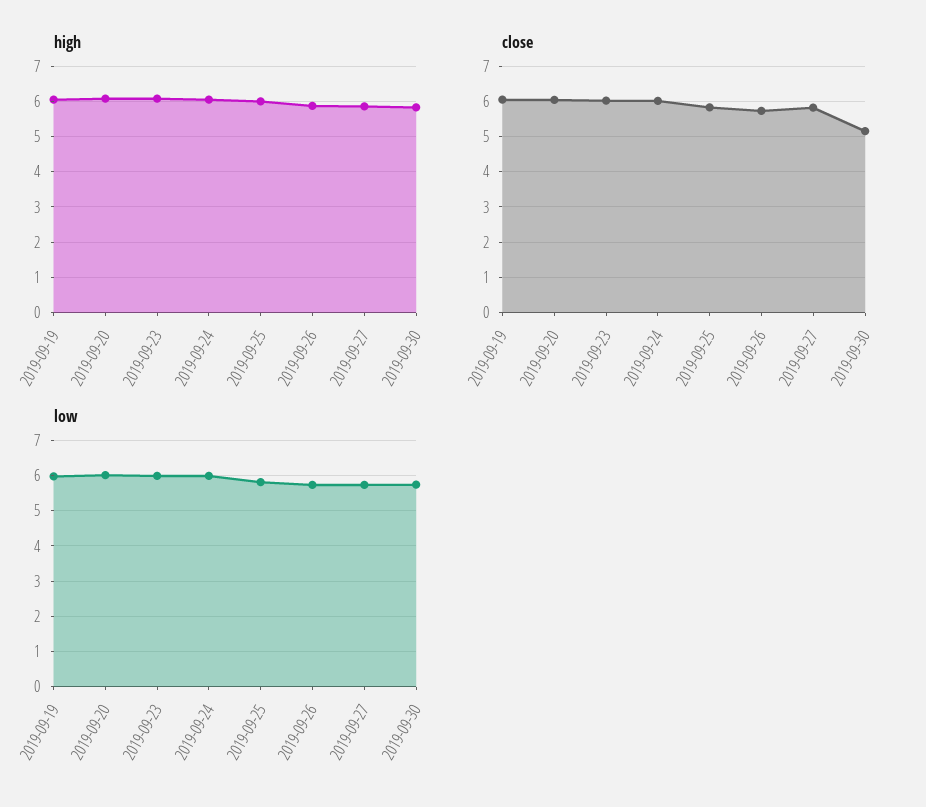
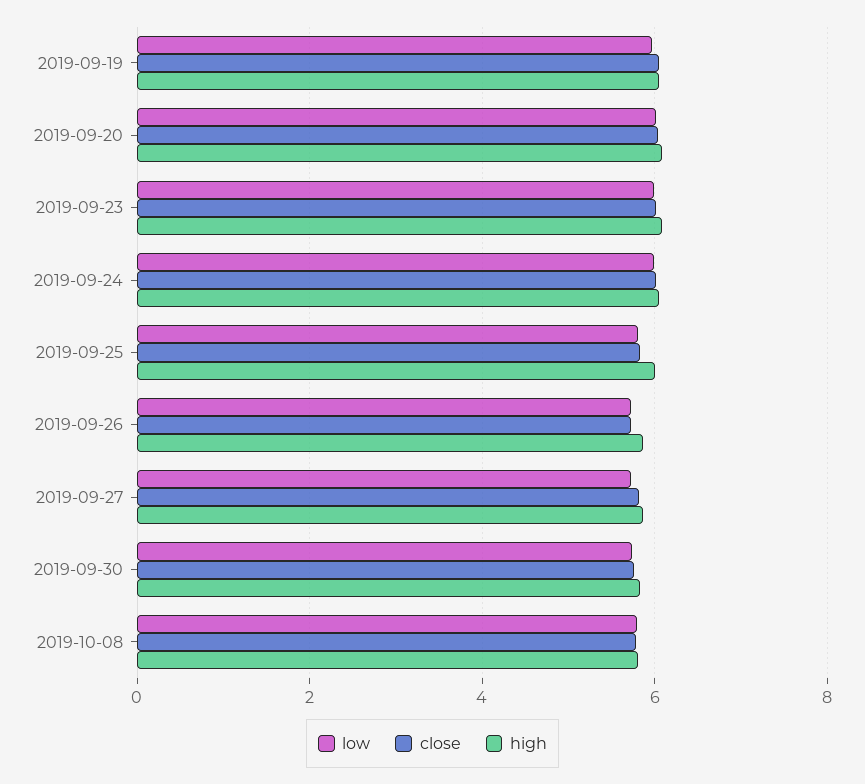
close, 2019-09-30: 5.2 -> 5.8
low, 2019-10-08: none -> 5.8
close, 2019-10-08: none -> 5.8
high, 2019-10-08: none -> 5.8

